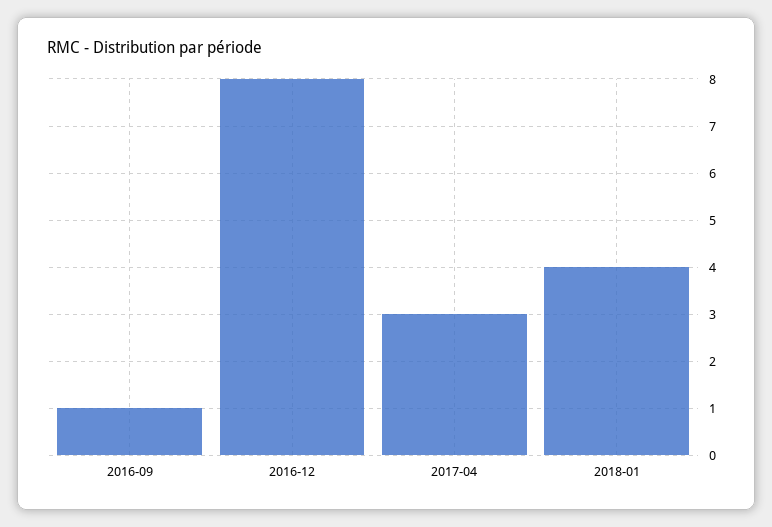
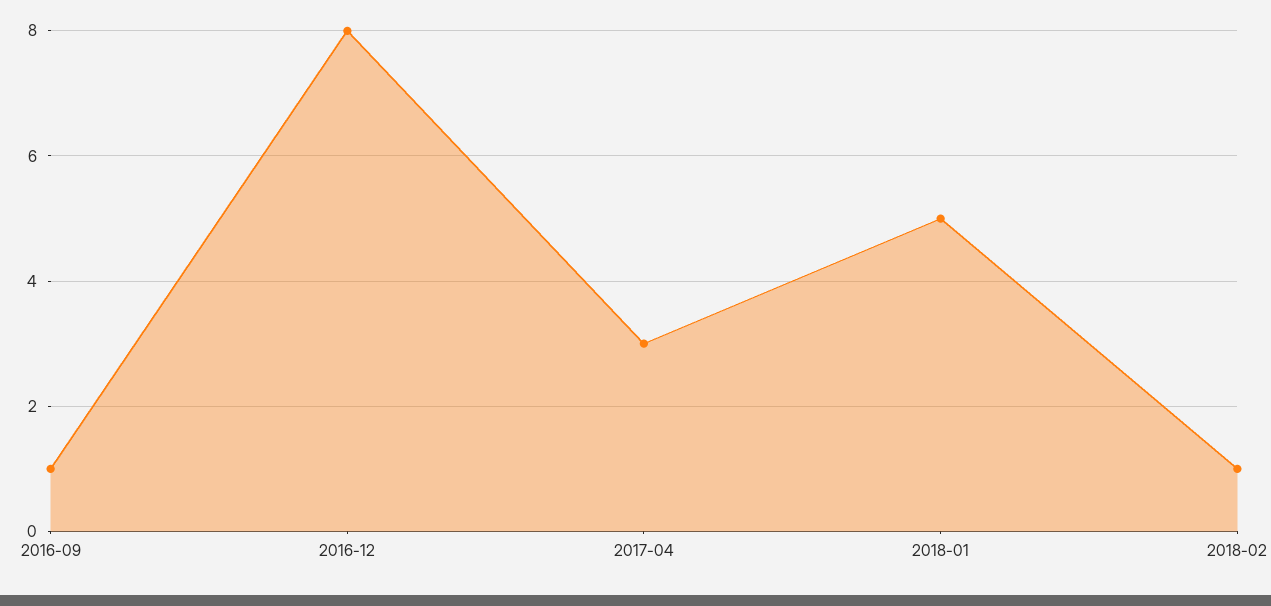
2018-01: 4 -> 5
2018-02: none -> 1

